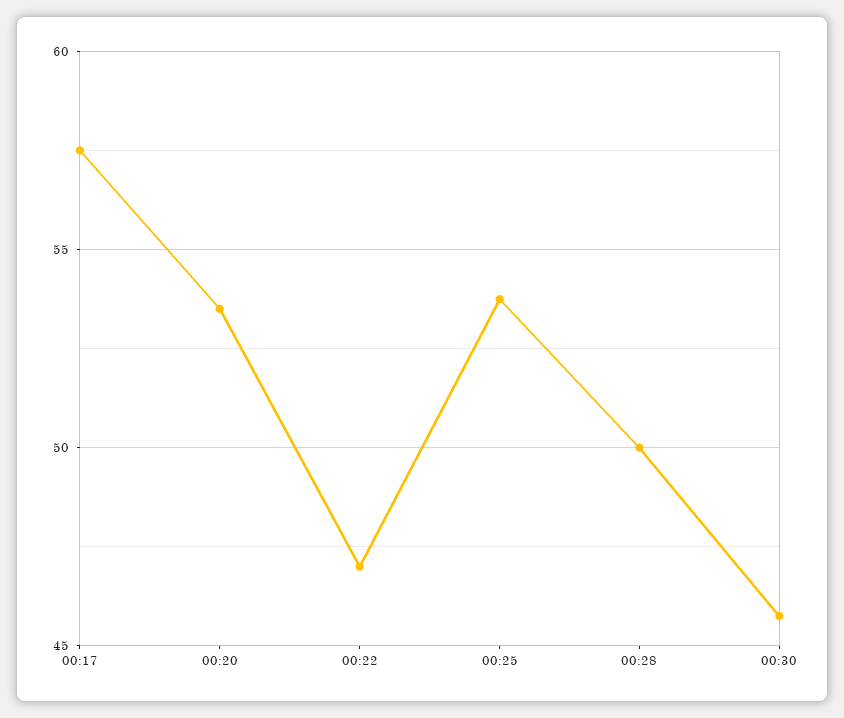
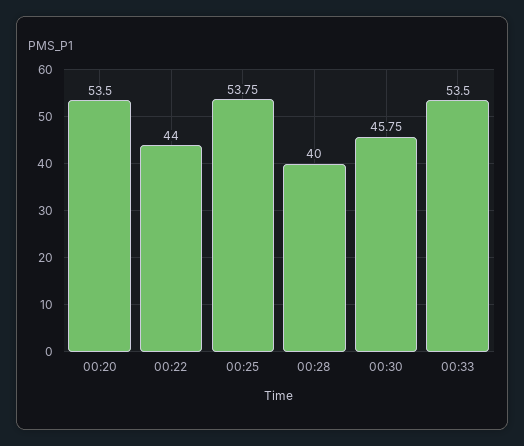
00:17: 57.5 -> none
00:22: 47 -> 44
00:28: 50 -> 40
00:33: none -> 53.5

